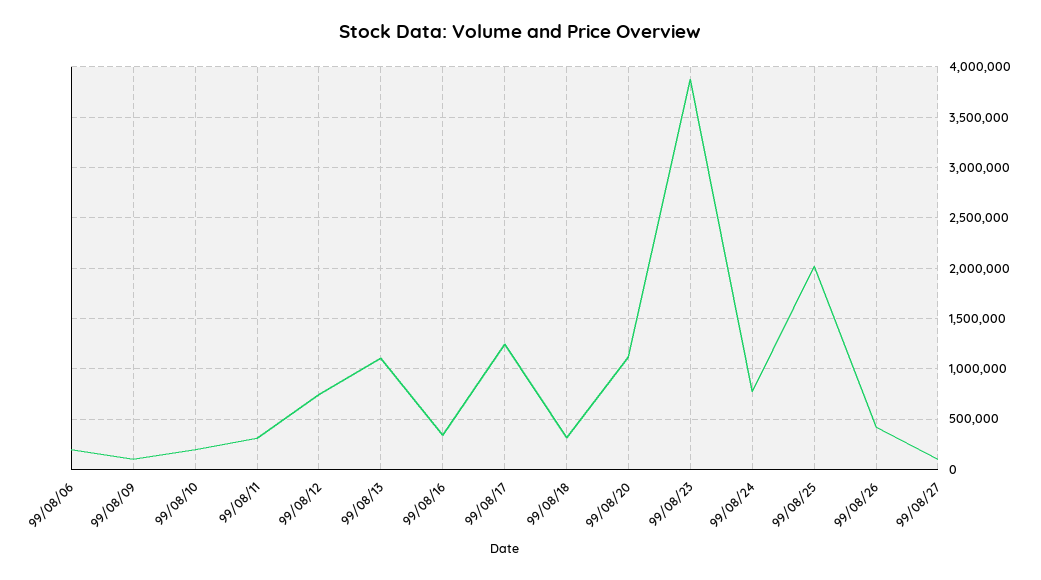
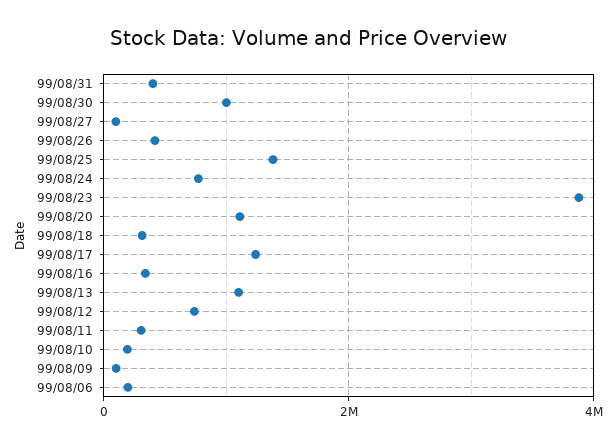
99/08/25: 2000000 -> 1400000
99/08/31: none -> 400000
99/08/30: none -> 1000000

